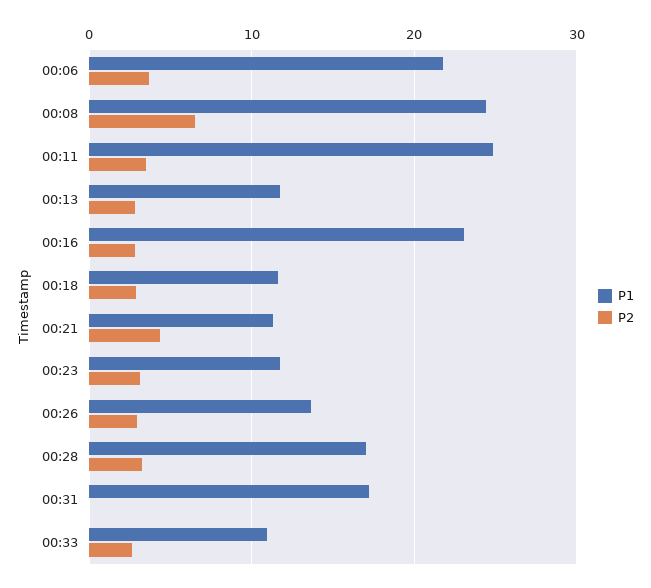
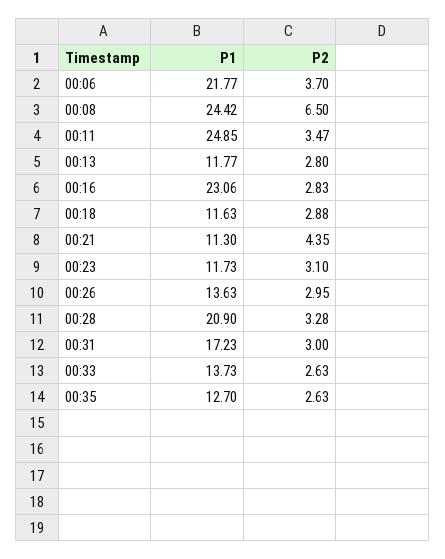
P1, 00:28: 17 -> 20.9
P2, 00:31: 0 -> 3
P1, 00:33: 11 -> 13.73
P1, 00:35: none -> 12.7
P2, 00:35: none -> 2.63

